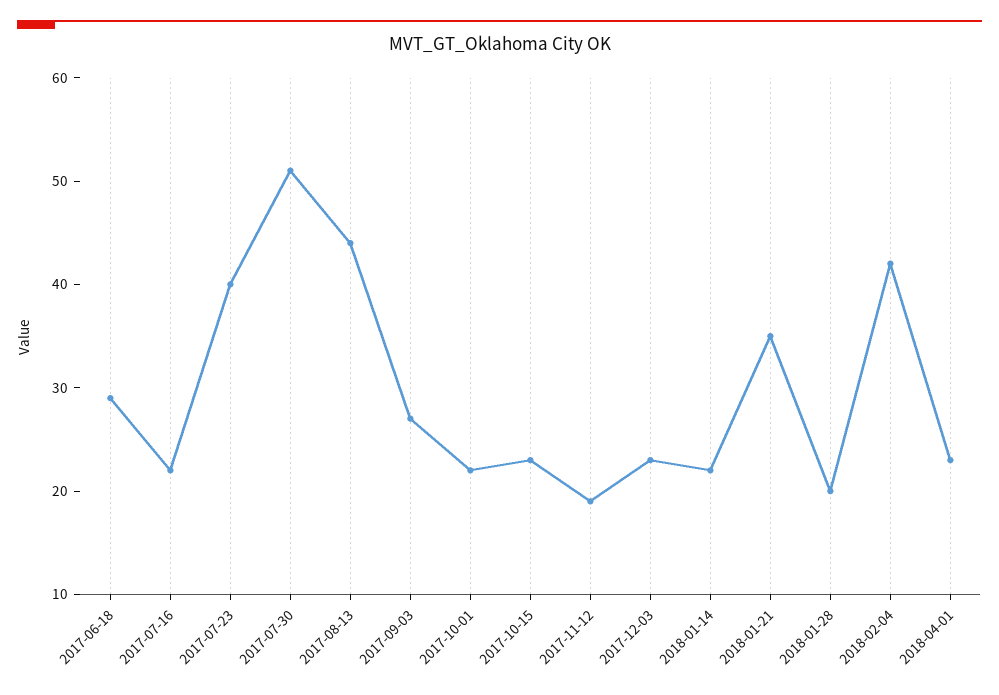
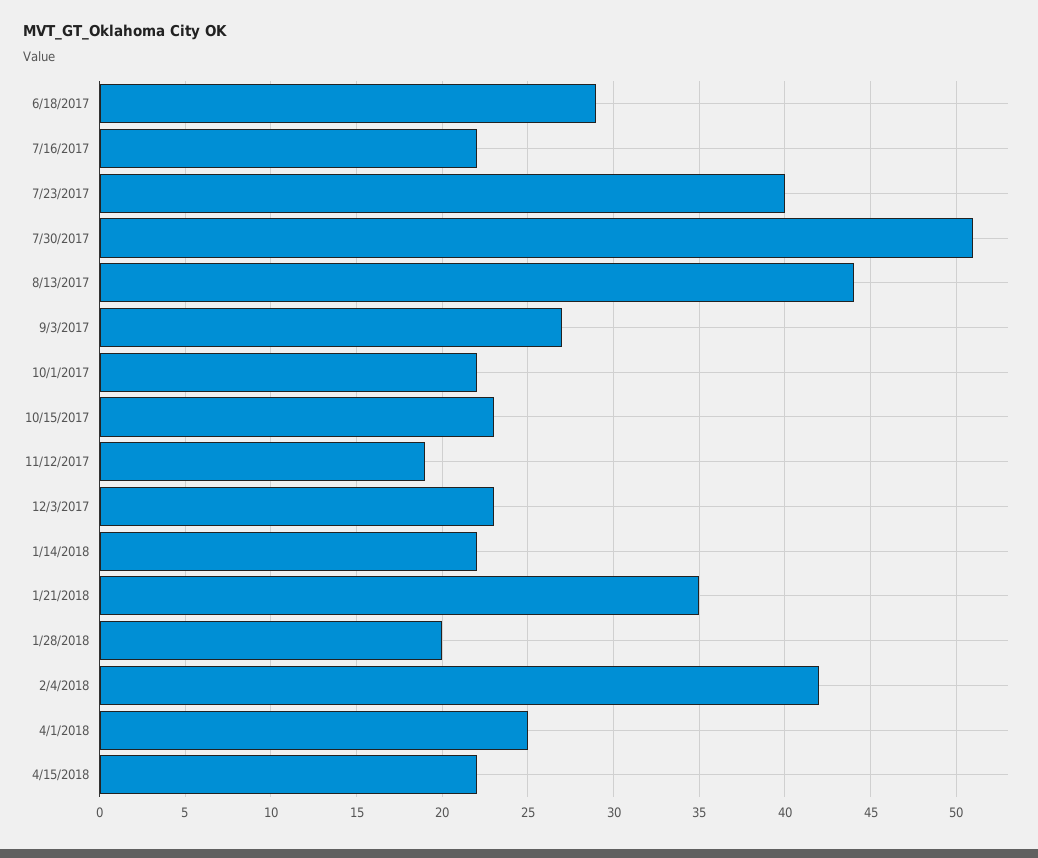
2018-04-01: 23 -> 25
4/15/2018: none -> 22

